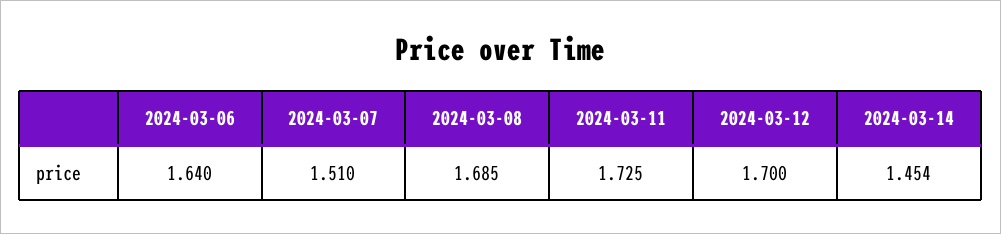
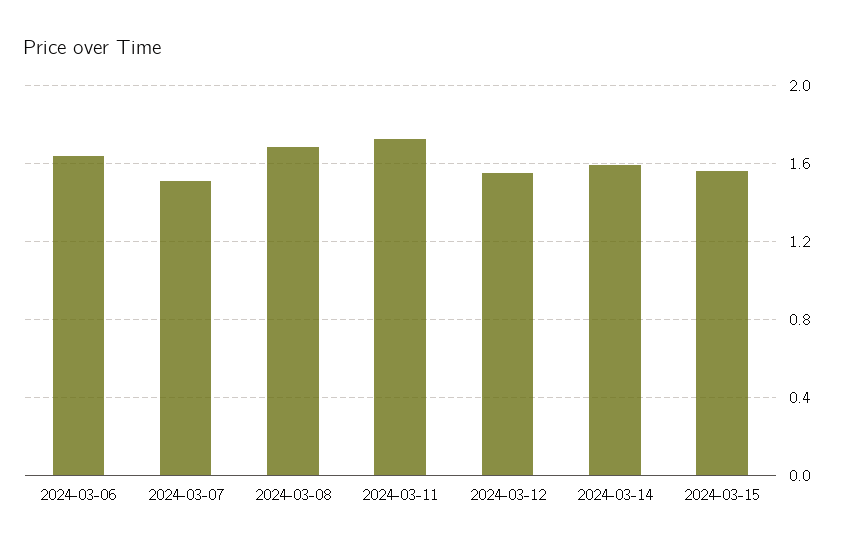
2024-03-12: 1.7 -> 1.55
2024-03-14: 1.454 -> 1.6
2024-03-15: none -> 1.55

